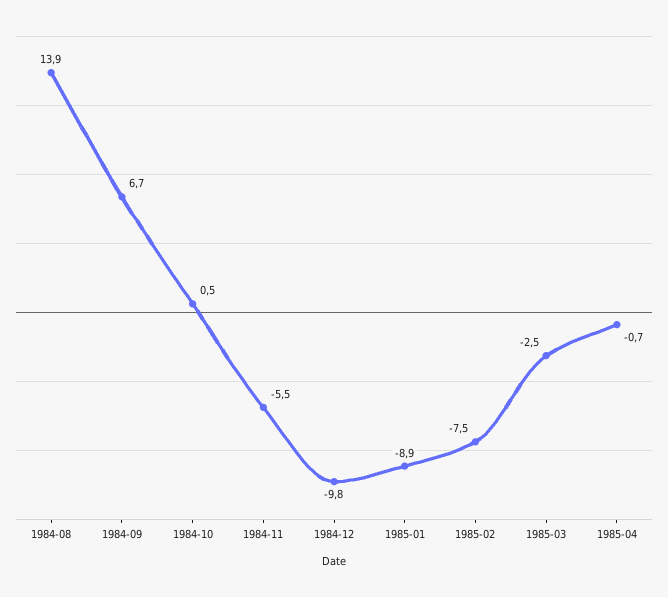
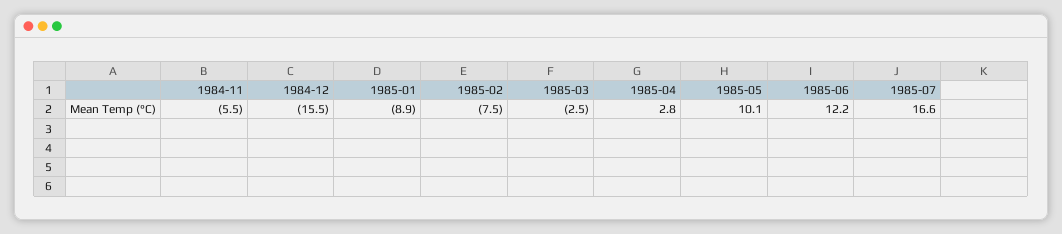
1984-08: 13.9 -> none
1984-09: 6.7 -> none
1984-10: 0.5 -> none
1984-12: -9.8 -> -15.5
1985-04: -0.7 -> 2.8
1985-05: none -> 10.1
1985-06: none -> 12.2
1985-07: none -> 16.6

